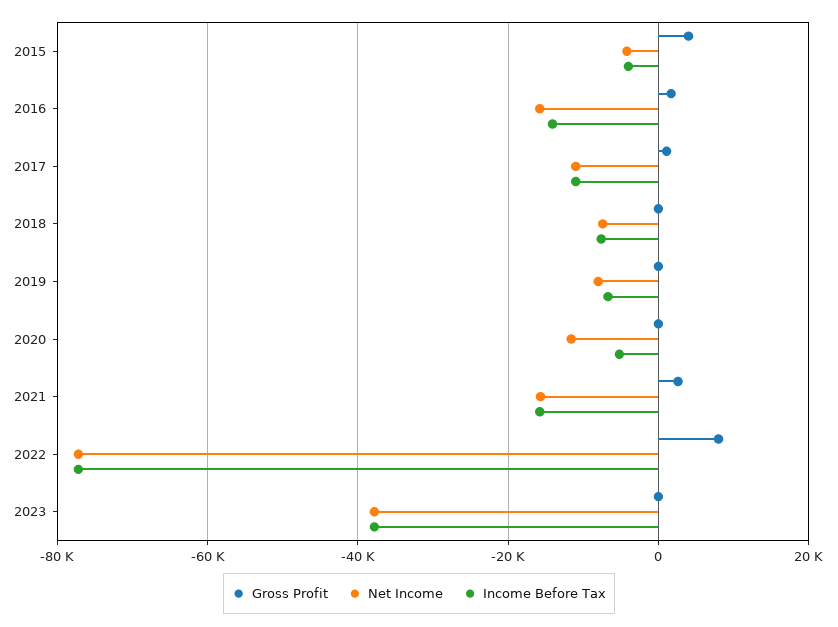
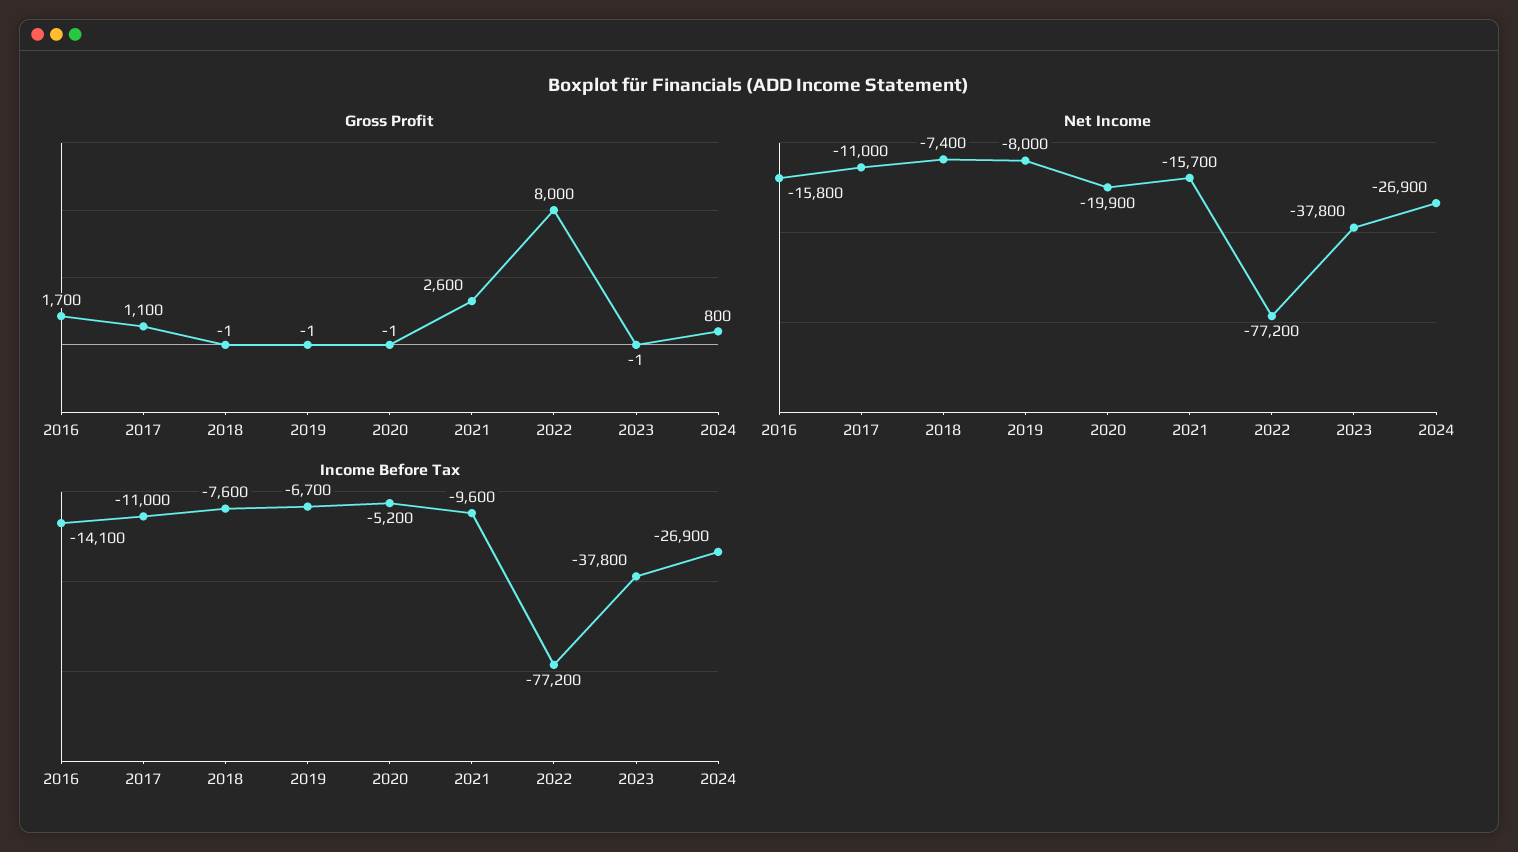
Gross Profit, 2015: 4000 -> none
Net Income, 2015: -4000 -> none
Income Before Tax, 2015: -4000 -> none
Net Income, 2020: -12000 -> -19900
Income Before Tax, 2021: -16000 -> -9600
Gross Profit, 2024: none -> 800
Net Income, 2024: none -> -26900
Income Before Tax, 2024: none -> -26900

